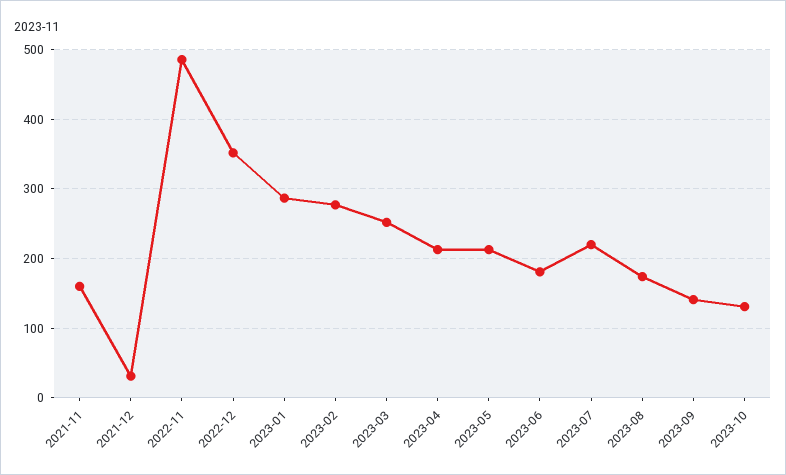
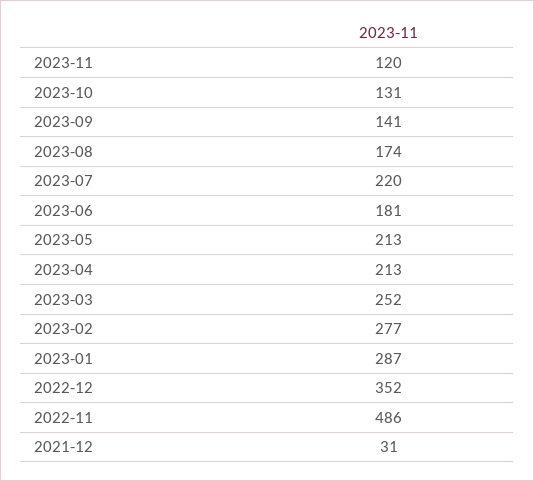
2021-11: 160 -> none
2023-11: none -> 120

